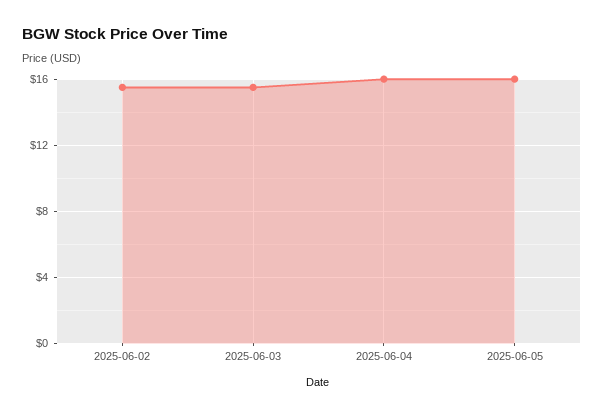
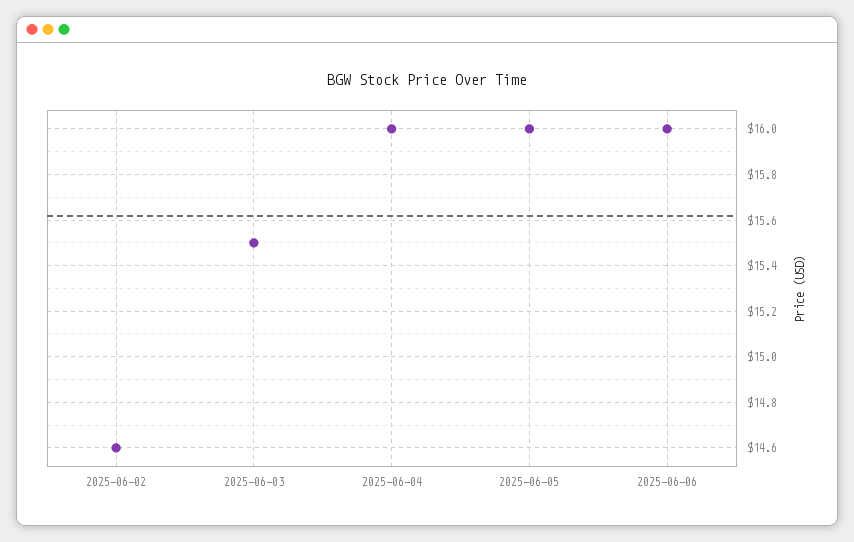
2025-06-02: 15.5 -> 14.6
2025-06-06: none -> 16

